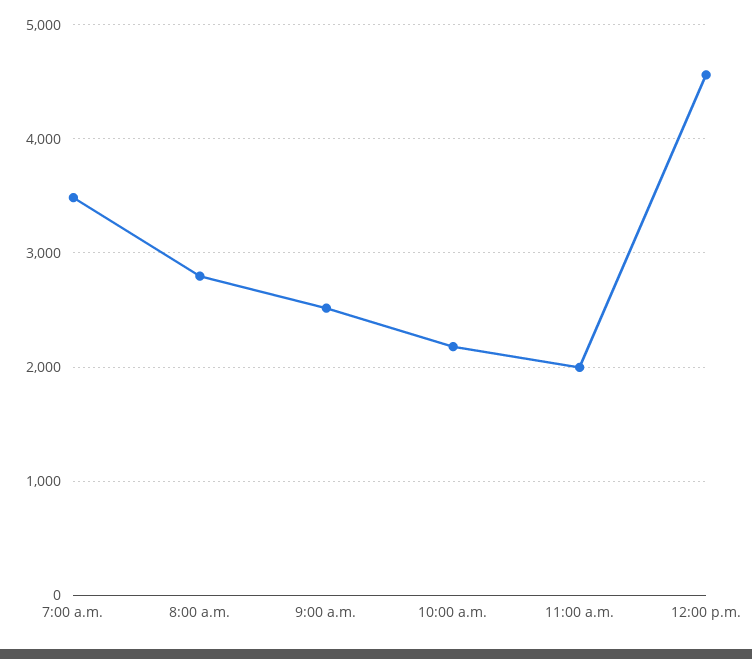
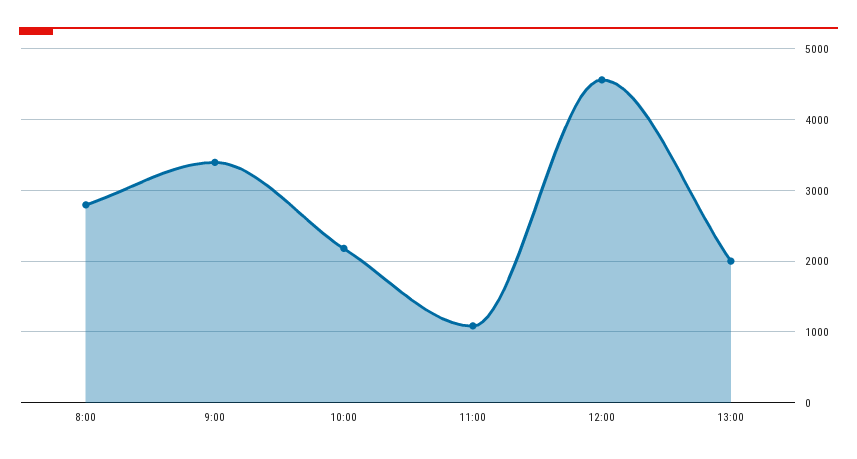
7:00 a.m.: 3500 -> none
9:00 a.m.: 2500 -> 3400
11:00 a.m.: 2000 -> 1100
13:00: none -> 2000

